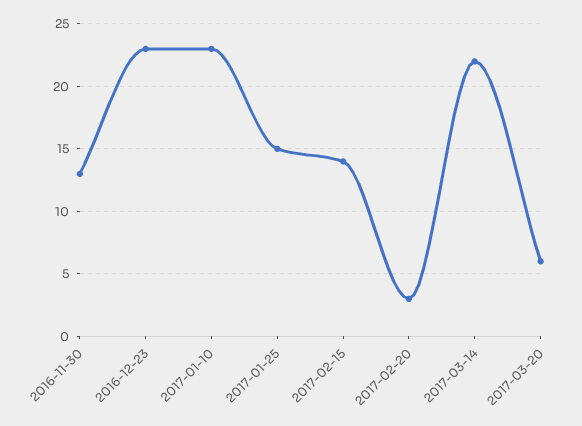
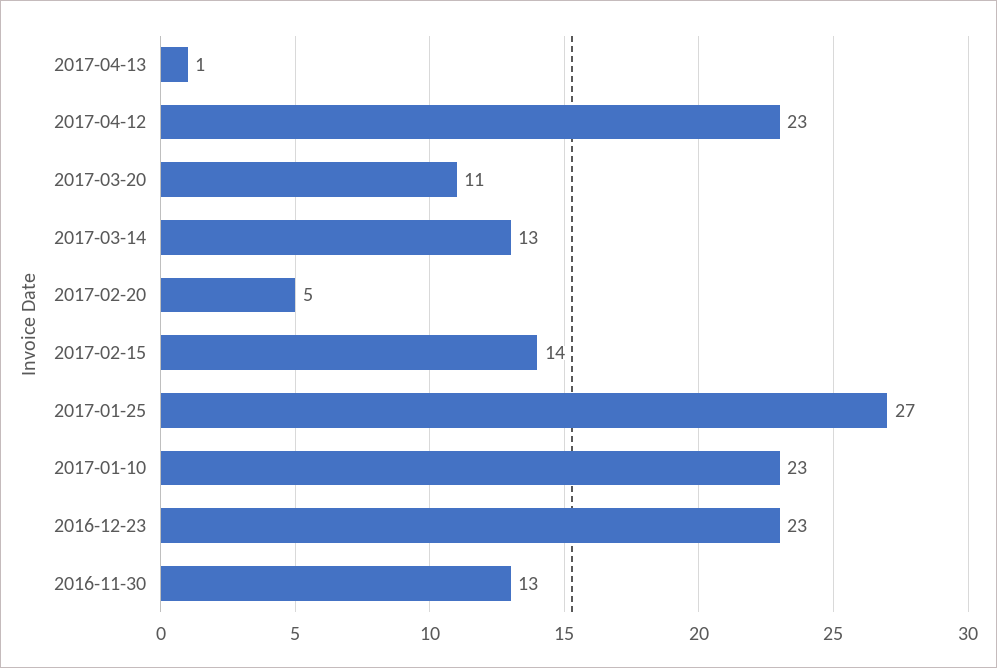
2017-01-25: 15 -> 27
2017-02-20: 3 -> 5
2017-03-14: 22 -> 13
2017-03-20: 6 -> 11
2017-04-13: none -> 1
2017-04-12: none -> 23

